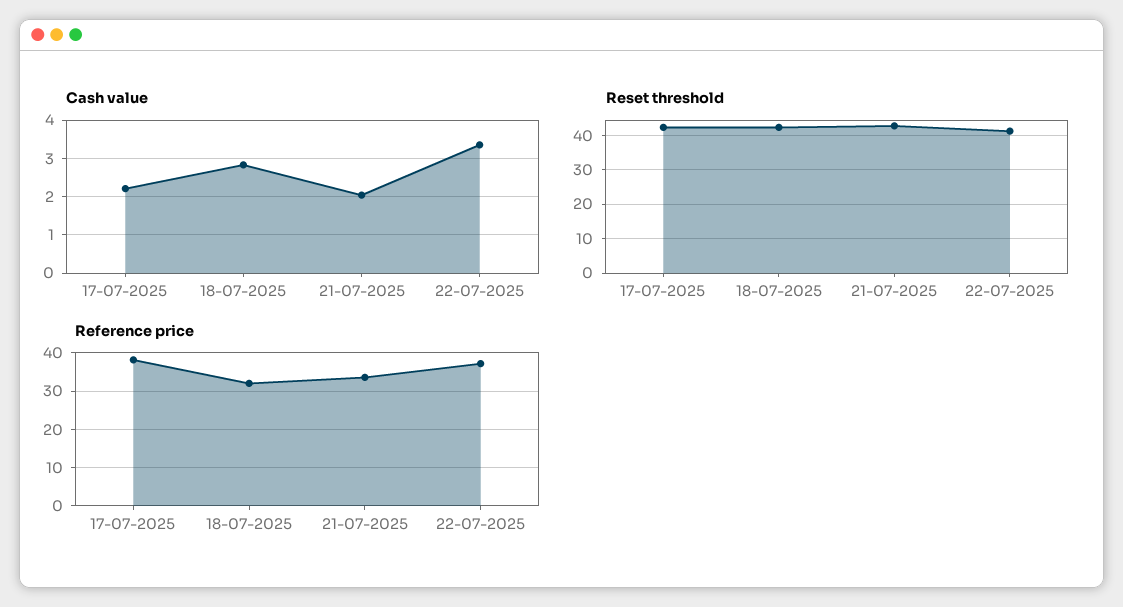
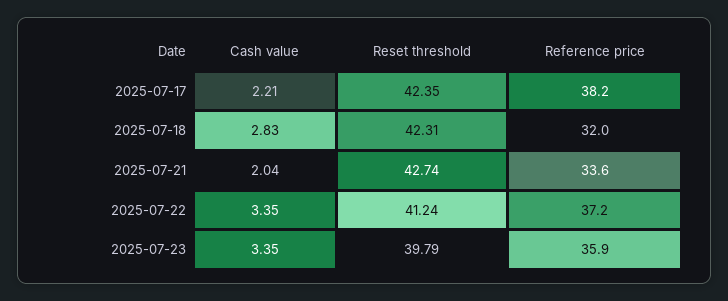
Cash value, 2025-07-23: none -> 3.35
Reset threshold, 2025-07-23: none -> 39.79
Reference price, 2025-07-23: none -> 35.9

